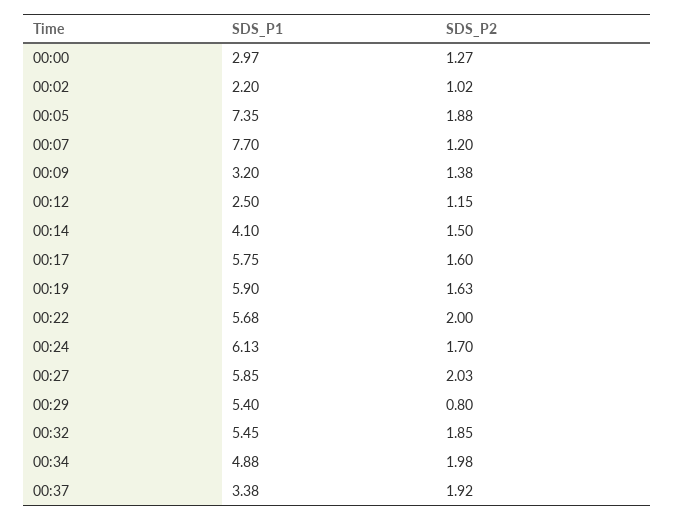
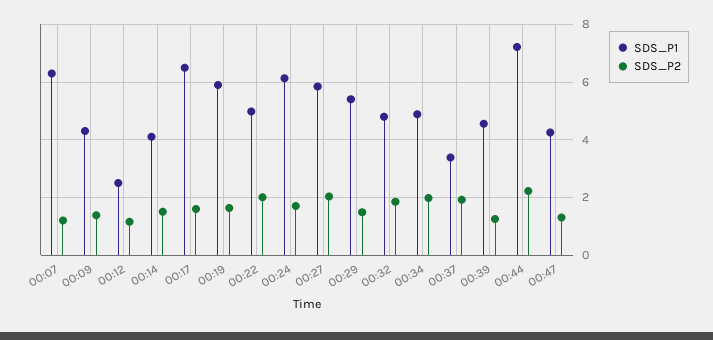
SDS_P1, 00:00: 2.97 -> none
SDS_P2, 00:00: 1.27 -> none
SDS_P1, 00:02: 2.2 -> none
SDS_P2, 00:02: 1.02 -> none
SDS_P1, 00:05: 7.35 -> none
SDS_P2, 00:05: 1.88 -> none
SDS_P1, 00:07: 7.7 -> 6.25
SDS_P1, 00:09: 3.2 -> 4.25
SDS_P1, 00:17: 5.75 -> 6.5
SDS_P1, 00:22: 5.68 -> 5
SDS_P2, 00:29: 0.8 -> 1.5
SDS_P1, 00:32: 5.45 -> 4.75
SDS_P1, 00:39: none -> 4.5
SDS_P2, 00:39: none -> 1.25
SDS_P1, 00:44: none -> 7.25
SDS_P2, 00:44: none -> 2.25
SDS_P1, 00:47: none -> 4.25
SDS_P2, 00:47: none -> 1.25

